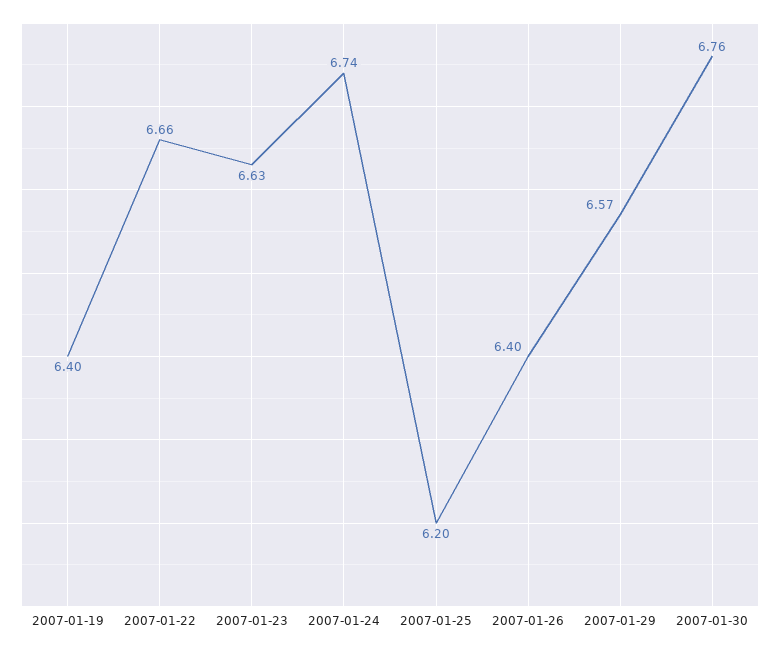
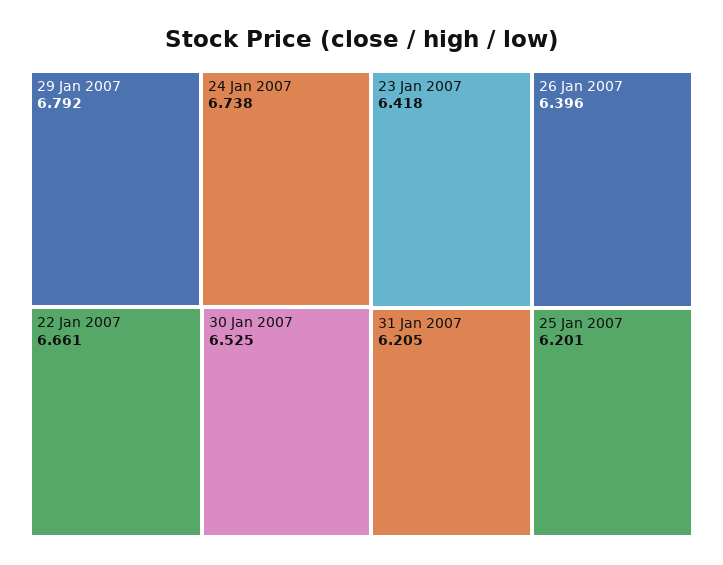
2007-01-19: 6.4 -> none
2007-01-23: 6.63 -> 6.418
2007-01-29: 6.57 -> 6.792
2007-01-30: 6.76 -> 6.525
31 Jan 2007: none -> 6.205

